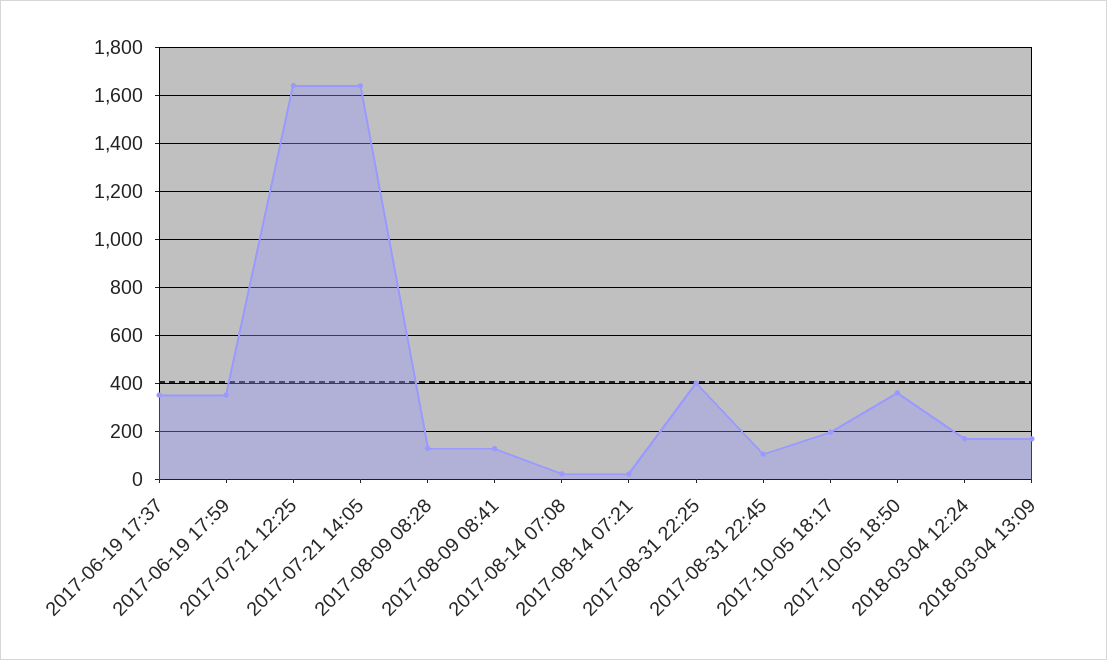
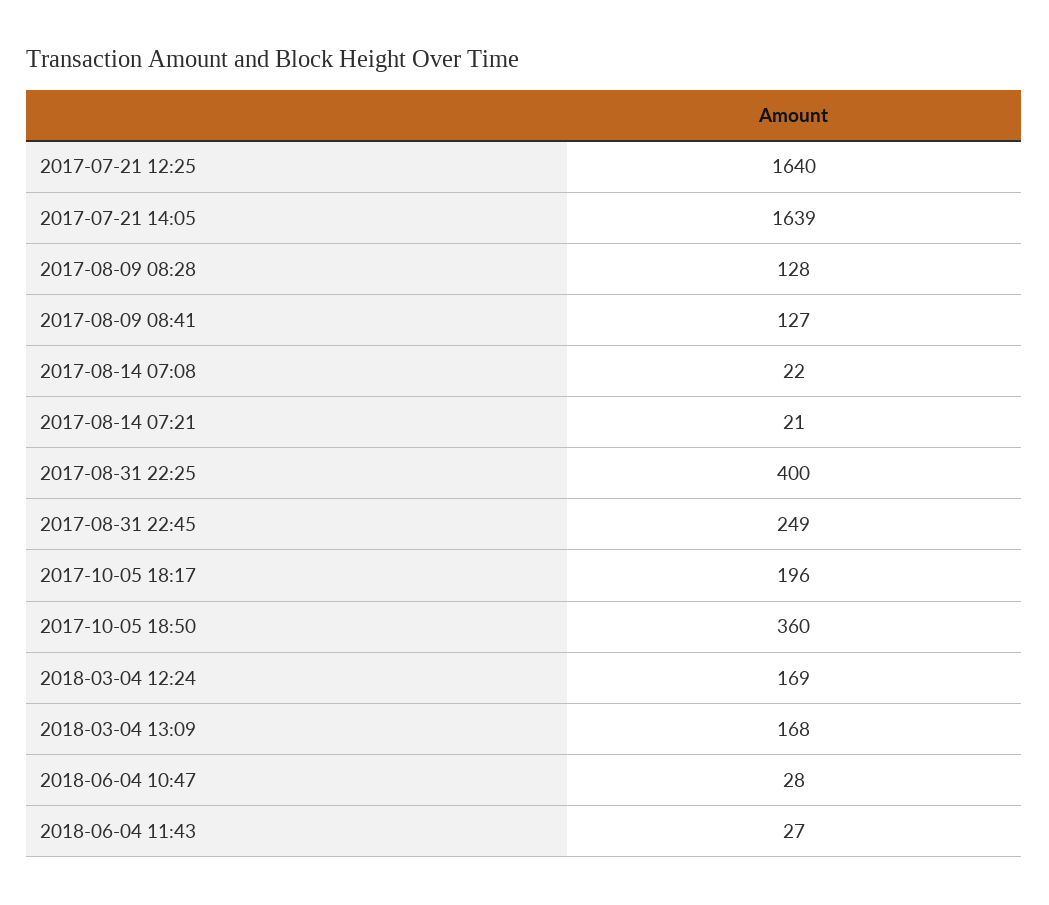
2017-06-19 17:37: 350 -> none
2017-06-19 17:59: 350 -> none
2017-08-31 22:45: 100 -> 249
2018-06-04 10:47: none -> 28
2018-06-04 11:43: none -> 27

